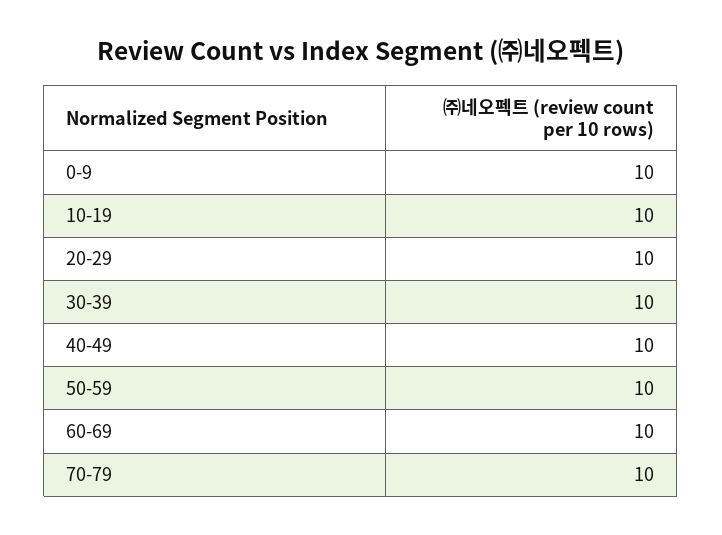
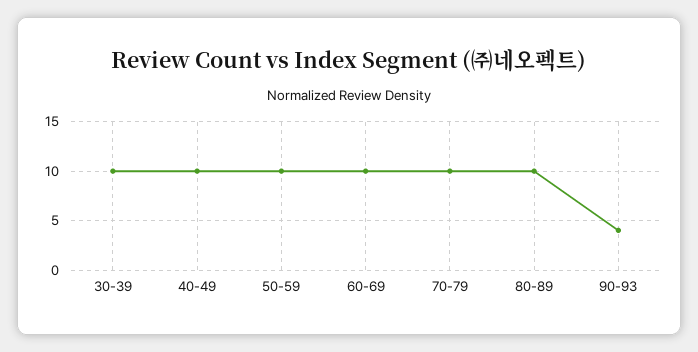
0-9: 10 -> none
10-19: 10 -> none
20-29: 10 -> none
80-89: none -> 10
90-93: none -> 4

